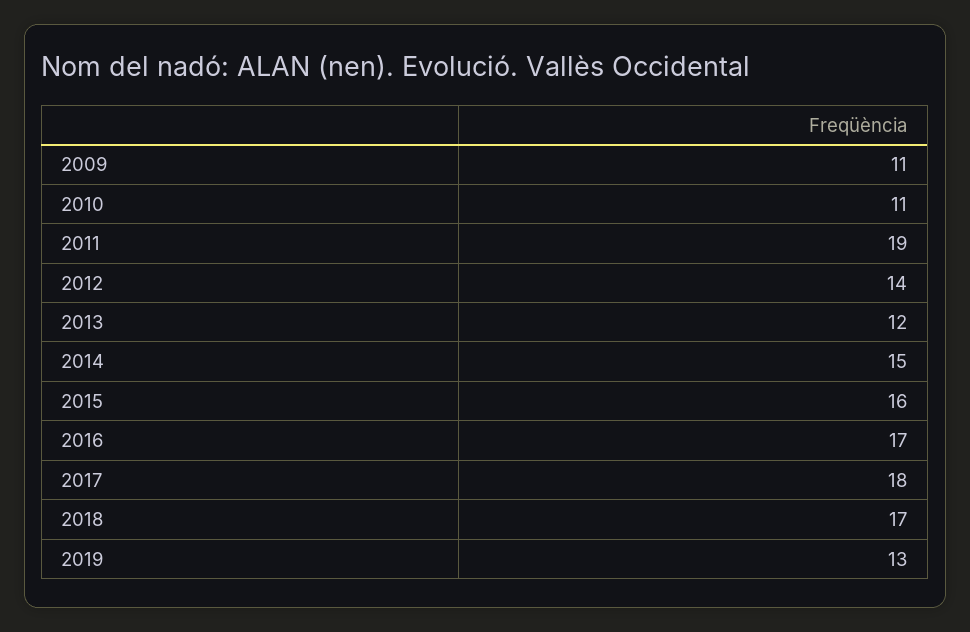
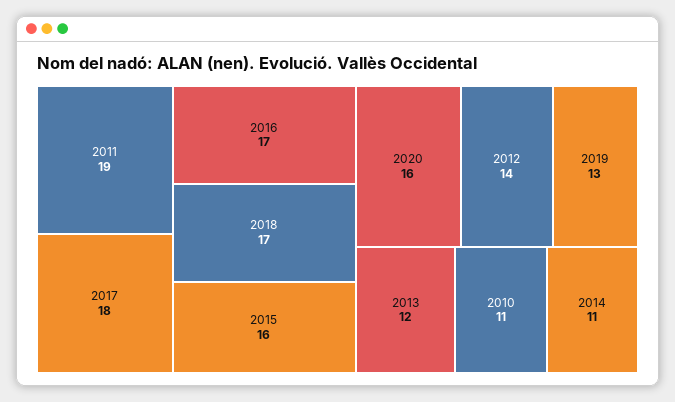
2009: 11 -> none
2014: 15 -> 11
2020: none -> 16

